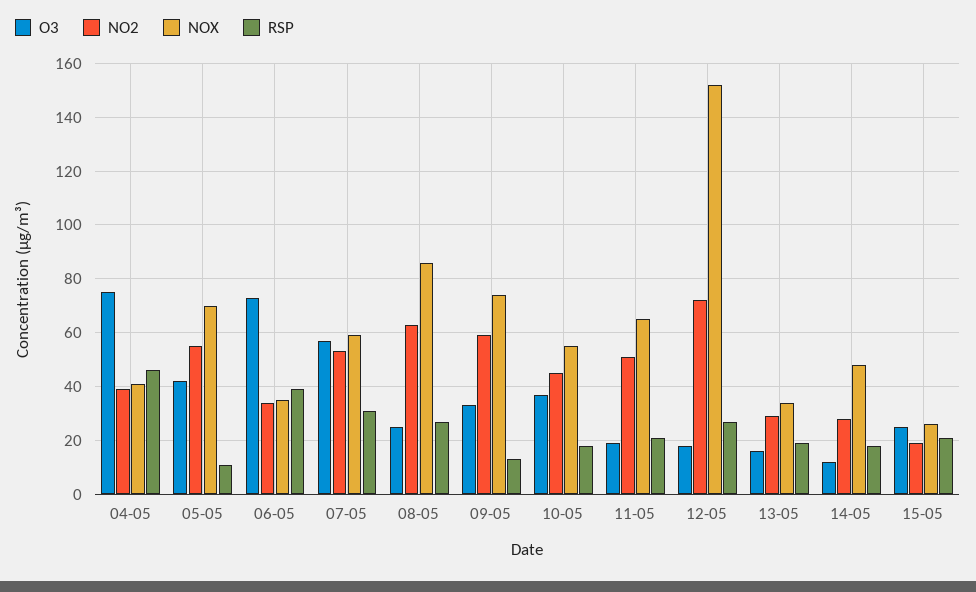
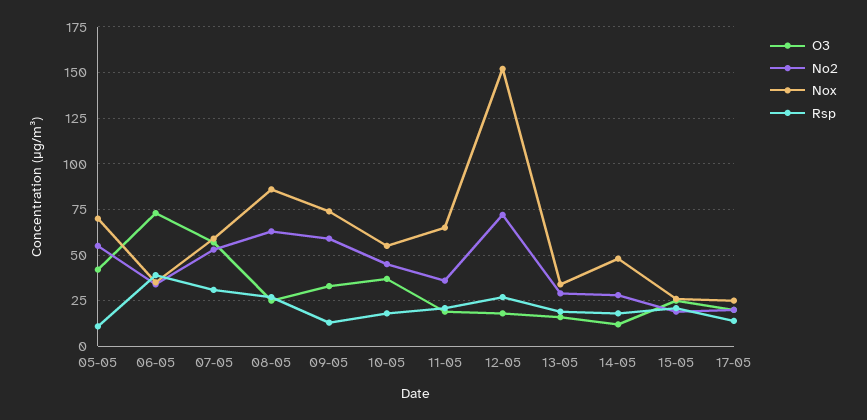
O3, 04-05: 75 -> none
NO2, 04-05: 40 -> none
NOX, 04-05: 40 -> none
RSP, 04-05: 45 -> none
NO2, 11-05: 50 -> 35
O3, 17-05: none -> 20
NO2, 17-05: none -> 20
NOX, 17-05: none -> 25
RSP, 17-05: none -> 15

